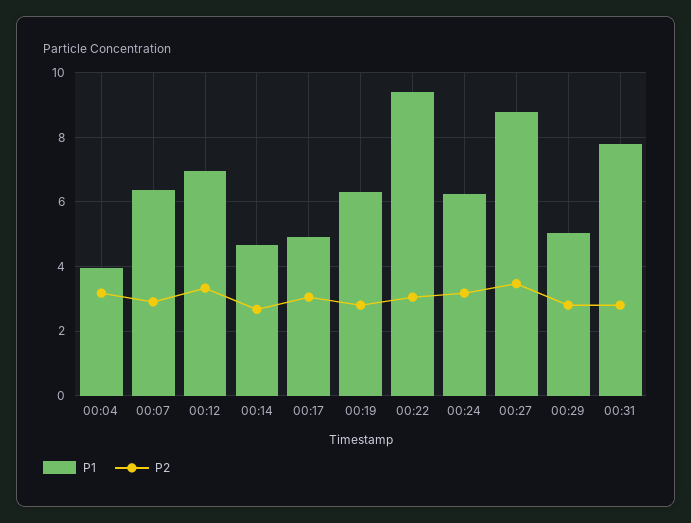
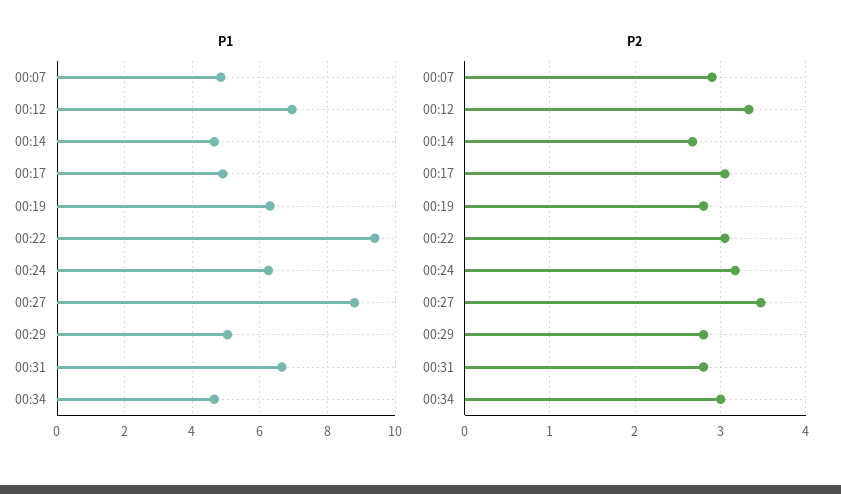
P1, 00:04: 4 -> none
P2, 00:04: 3.2 -> none
P1, 00:07: 6.4 -> 4.8
P1, 00:31: 7.8 -> 6.6
P1, 00:34: none -> 4.6
P2, 00:34: none -> 3

